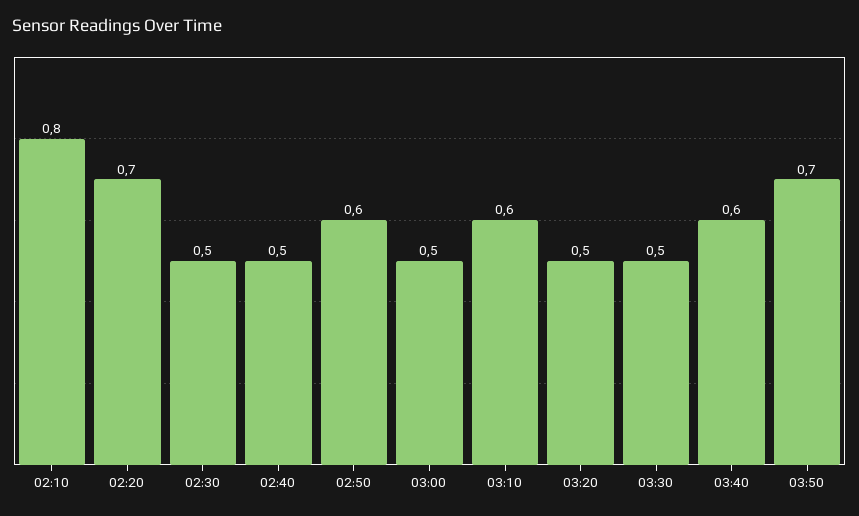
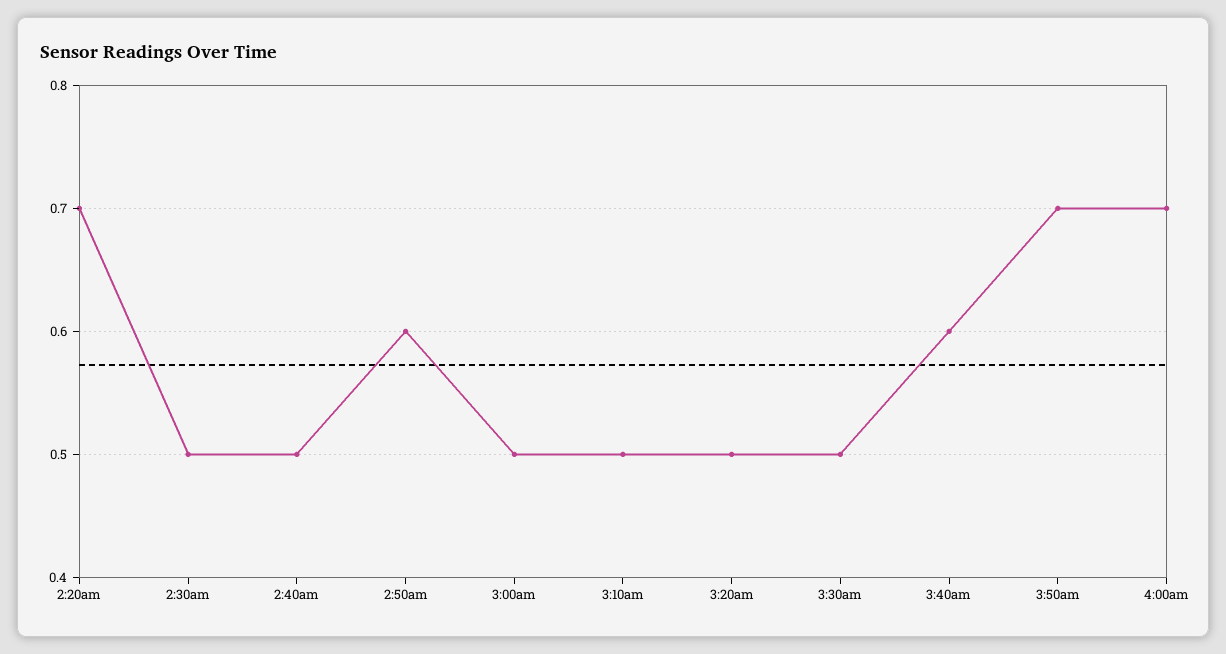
02:10: 0.8 -> none
03:10: 0.6 -> 0.5
4:00am: none -> 0.7

